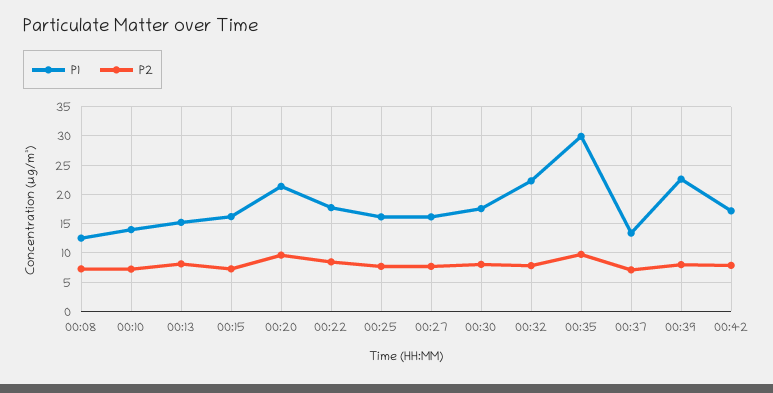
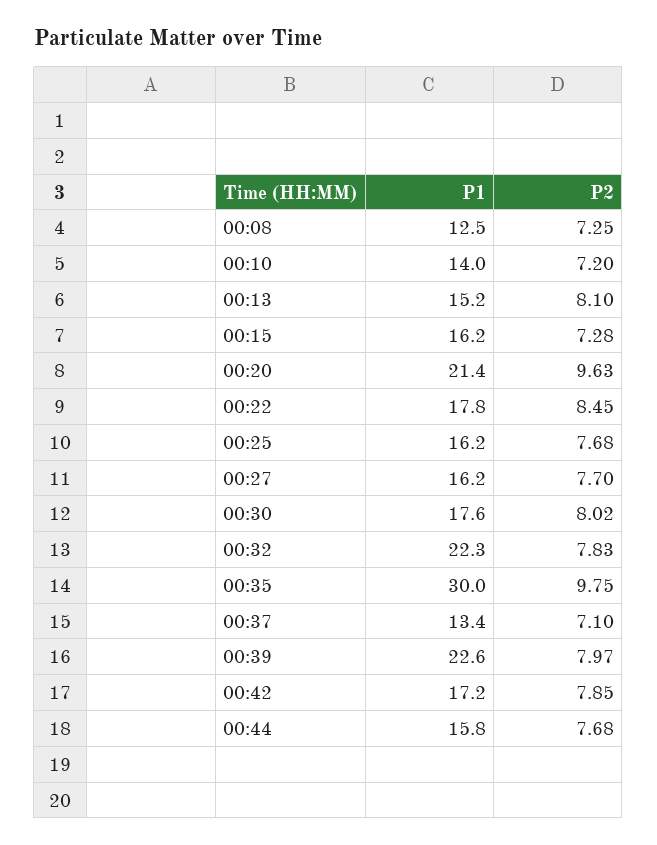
P1, 00:44: none -> 15.8
P2, 00:44: none -> 7.68

